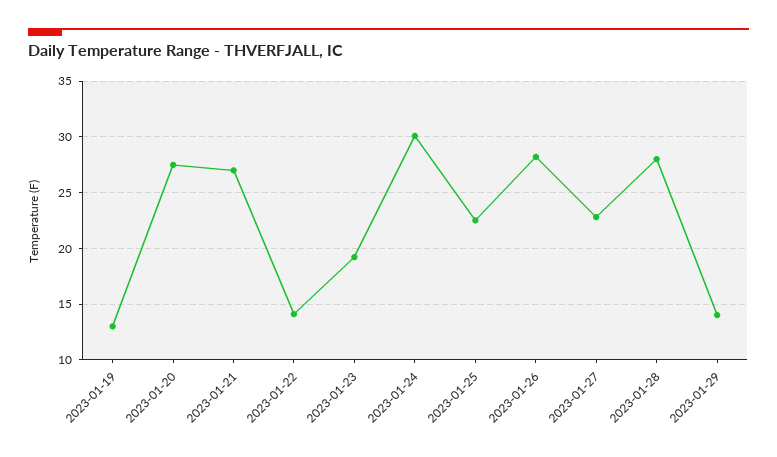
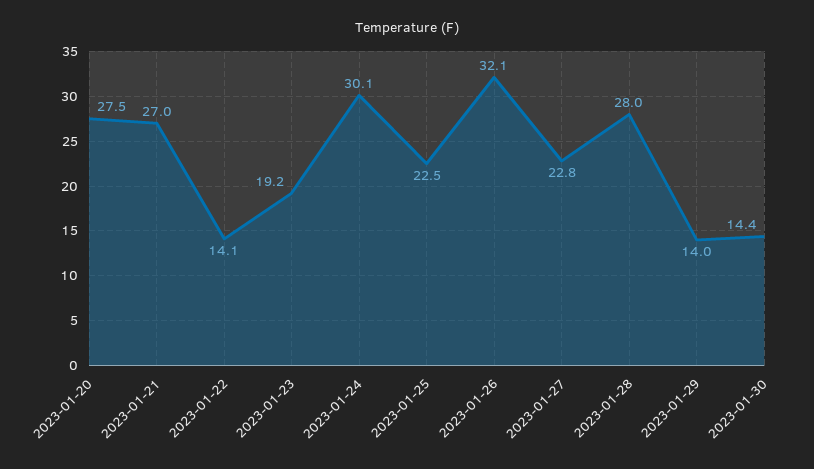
2023-01-19: 13 -> none
2023-01-26: 28 -> 32.1
2023-01-30: none -> 14.4

